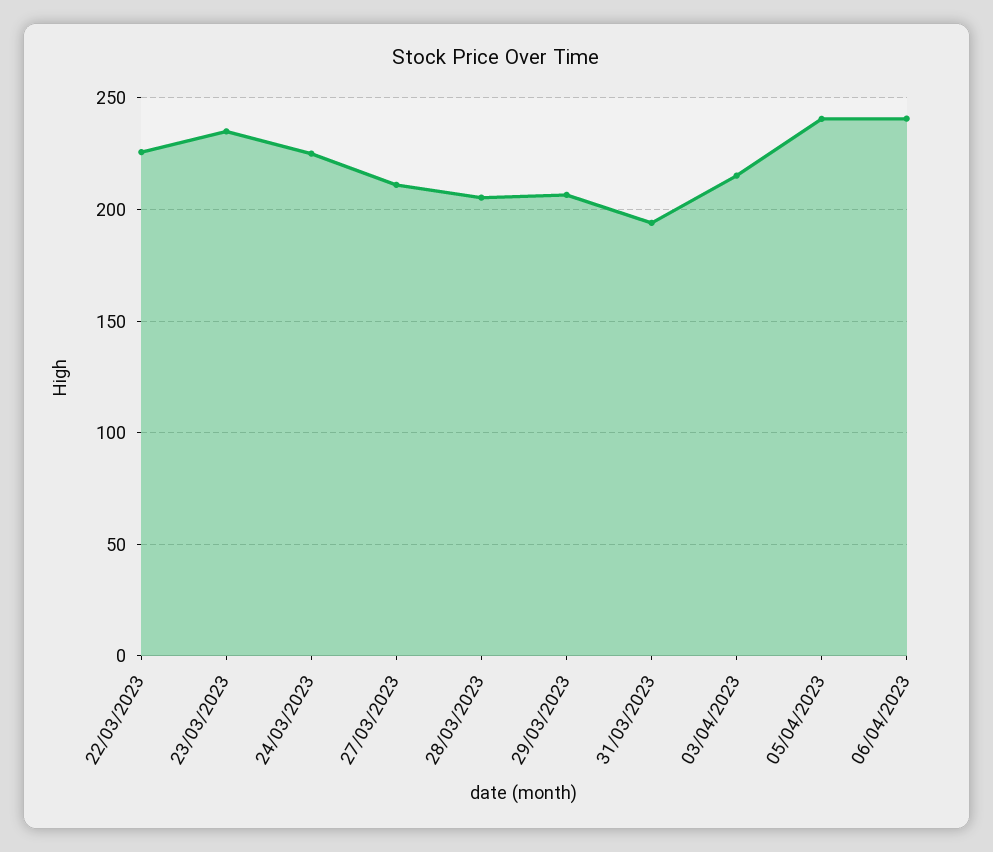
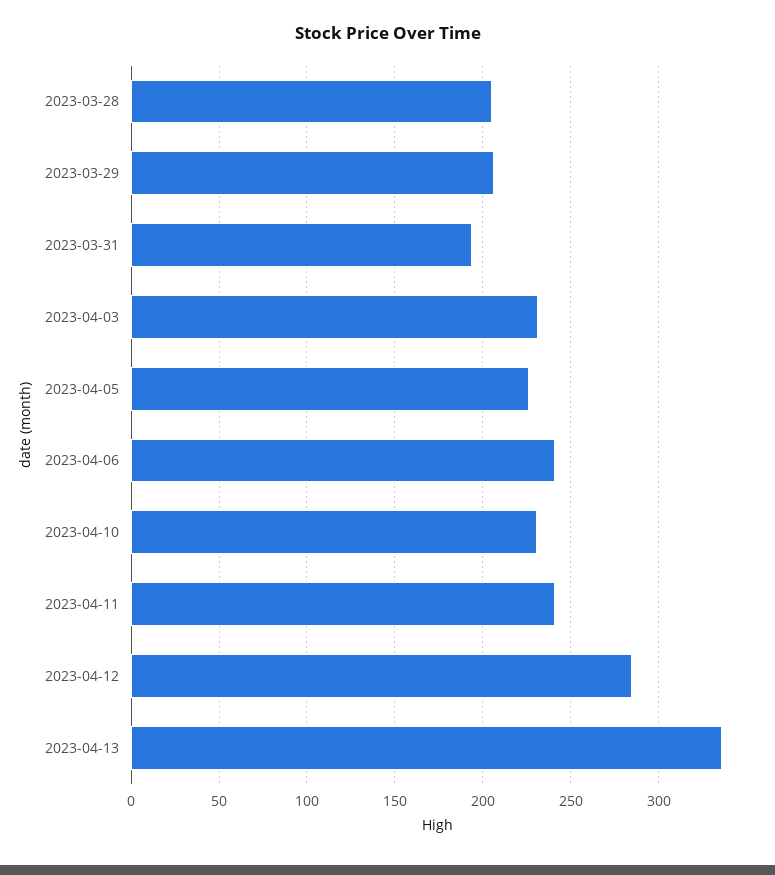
22/03/2023: 225 -> none
23/03/2023: 235 -> none
24/03/2023: 225 -> none
27/03/2023: 210 -> none
03/04/2023: 215 -> 230
05/04/2023: 240 -> 225
2023-04-10: none -> 230
2023-04-11: none -> 240
2023-04-12: none -> 285
2023-04-13: none -> 335

